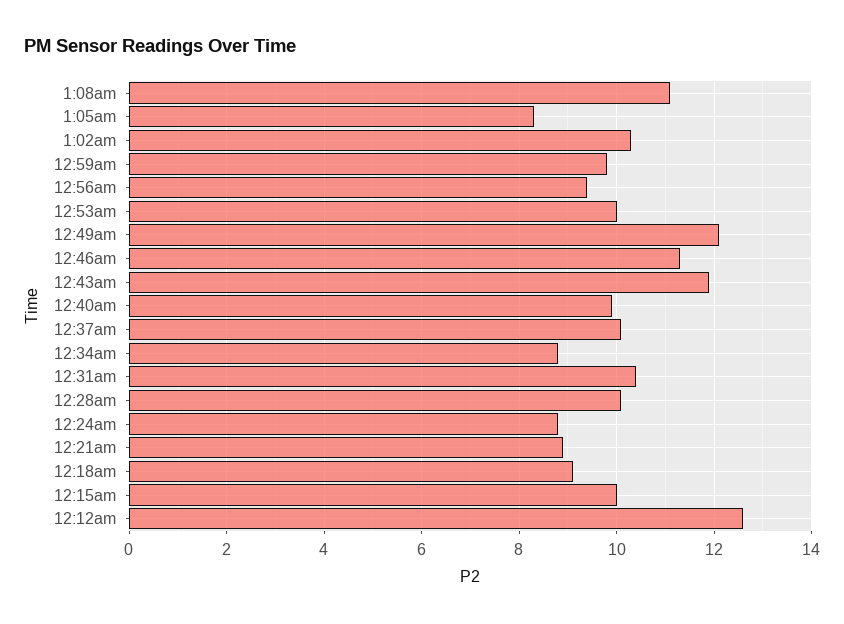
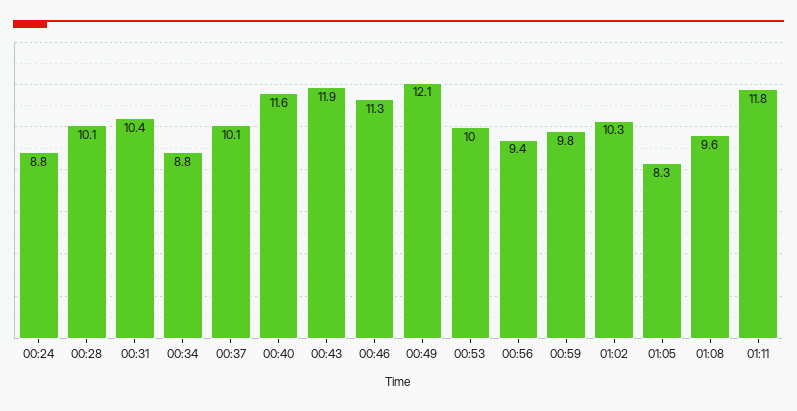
1:08am: 11 -> 9.6
12:40am: 10 -> 11.6
12:21am: 9 -> none
12:18am: 9 -> none
12:15am: 10 -> none
12:12am: 12.5 -> none
01:11: none -> 11.8

